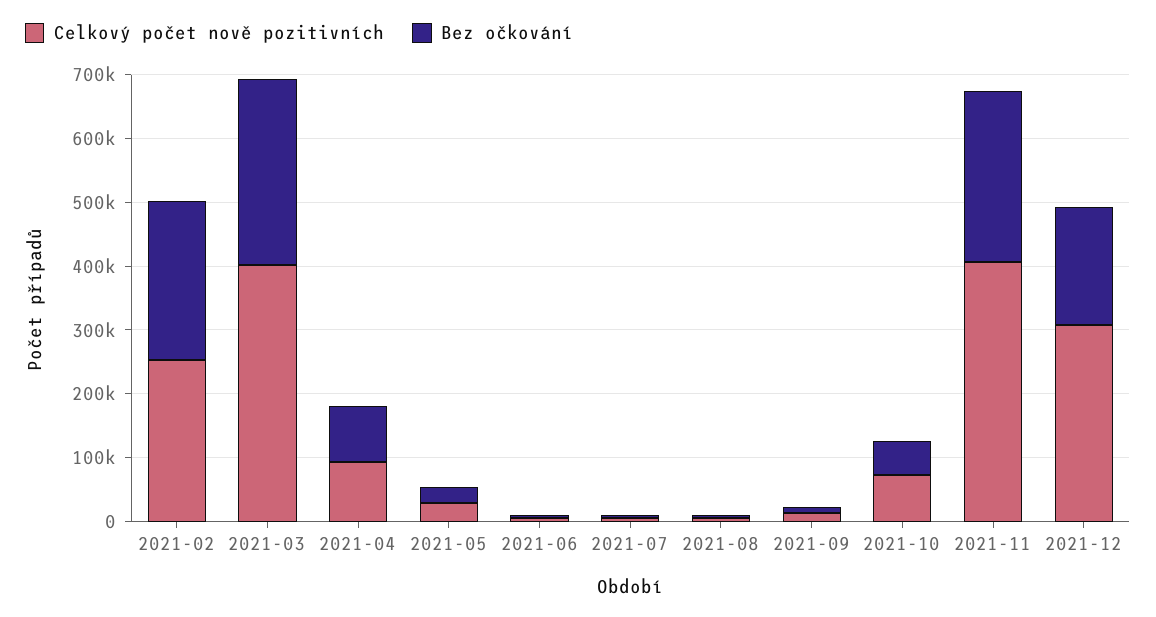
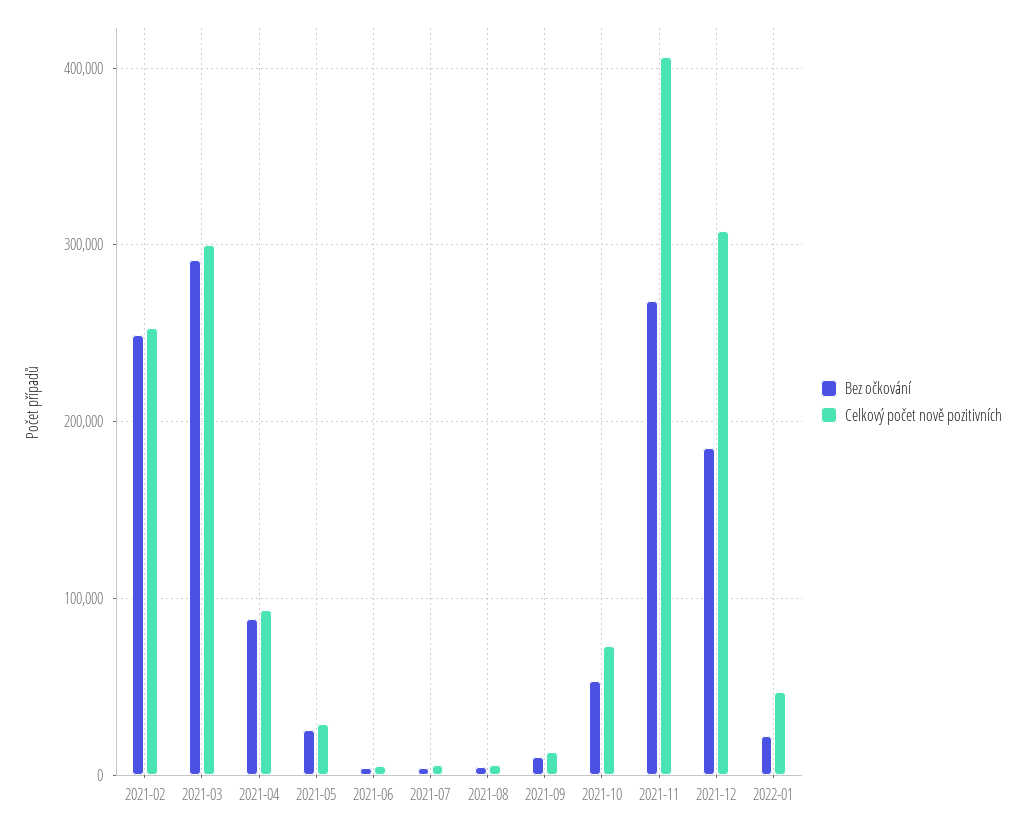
Celkový počet nově pozitivních, 2021-03: 400000 -> 300000
Bez očkování, 2022-01: none -> 20000
Celkový počet nově pozitivních, 2022-01: none -> 50000

